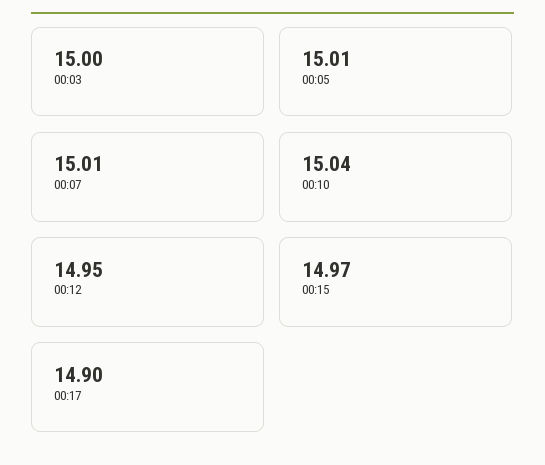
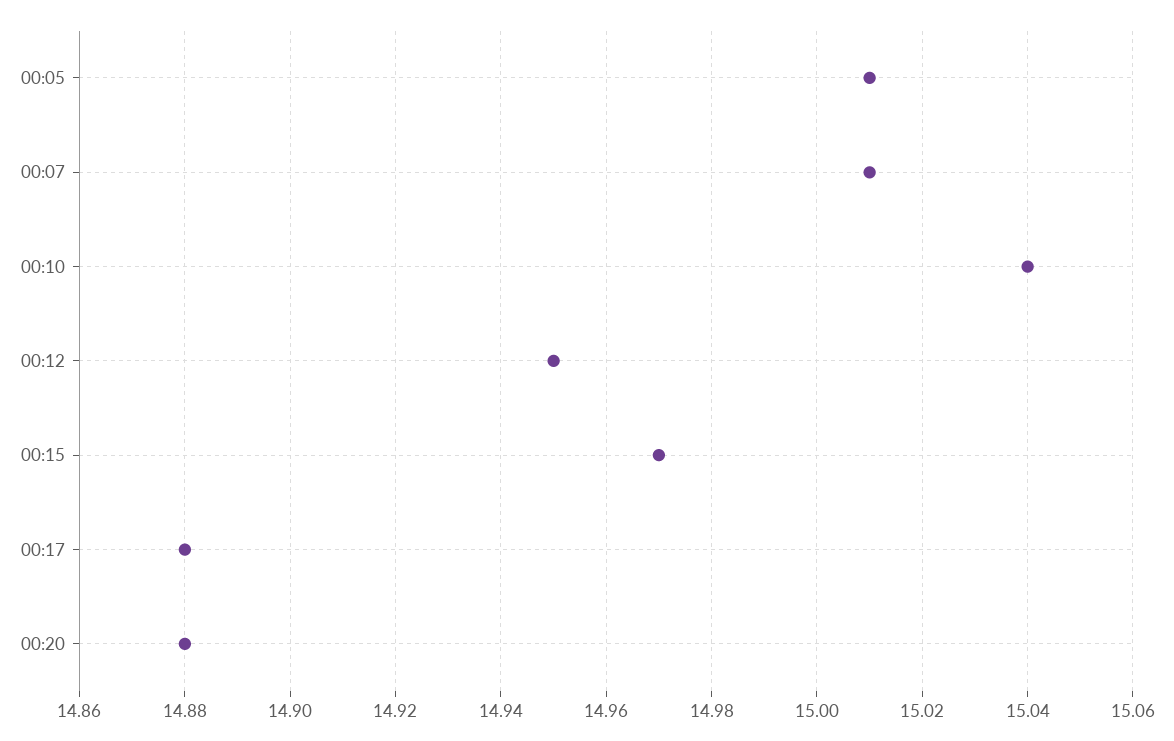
00:03: 15 -> none
00:17: 14.9 -> 14.88
00:20: none -> 14.88

